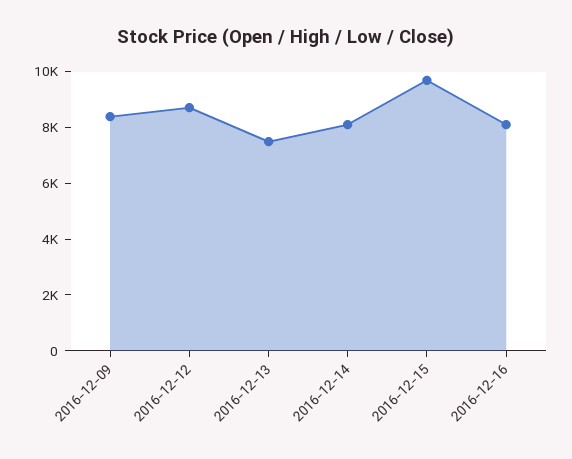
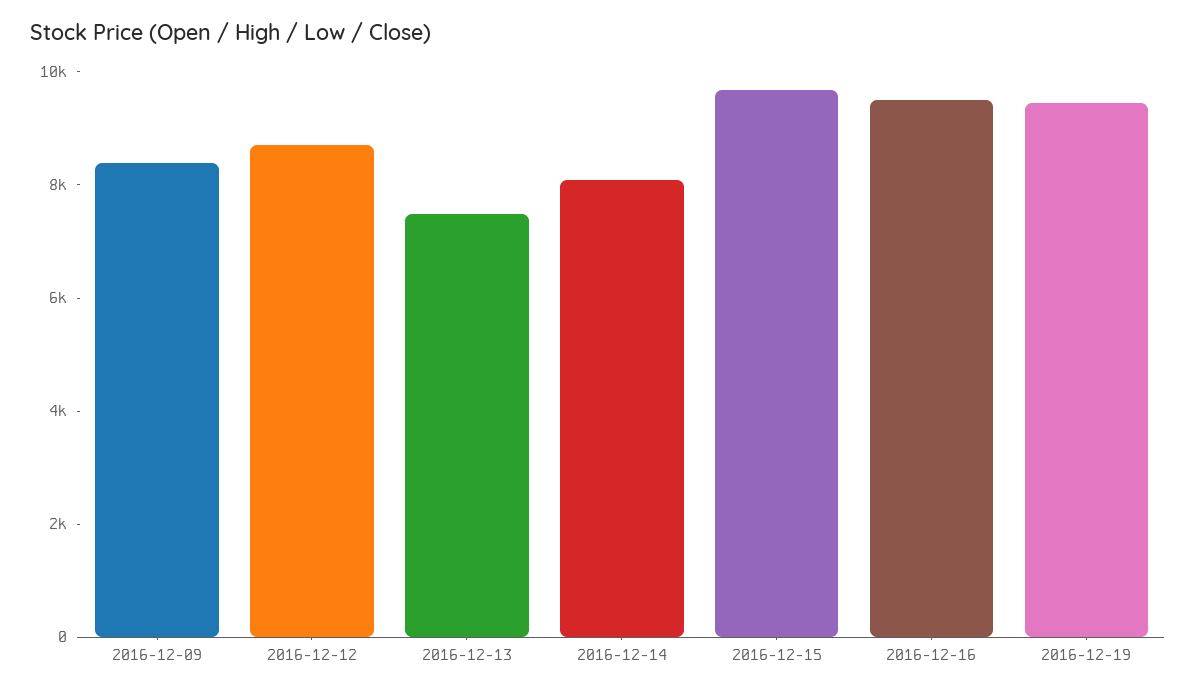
2016-12-16: 8000 -> 9500
2016-12-19: none -> 9500

